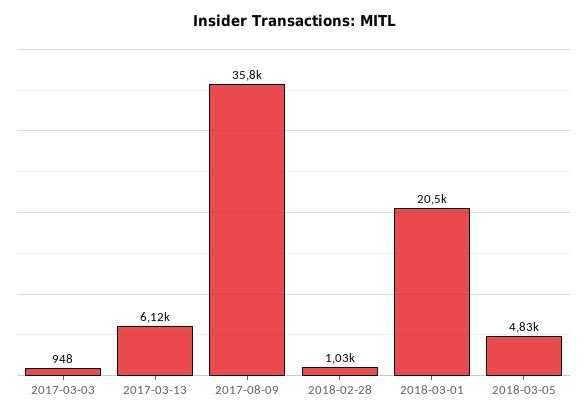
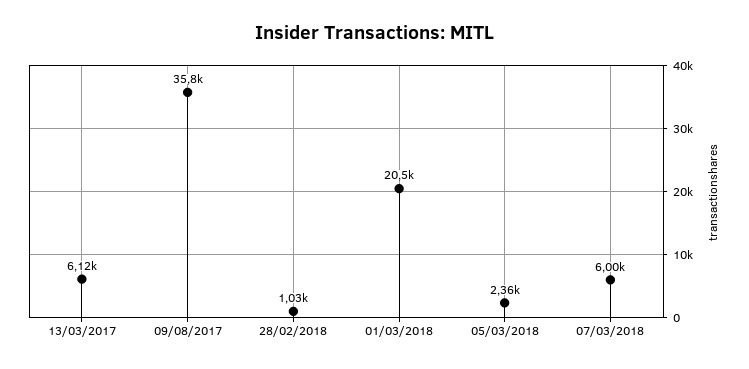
2017-03-03: 948 -> none
2018-03-05: 4830 -> 2360
07/03/2018: none -> 6000

